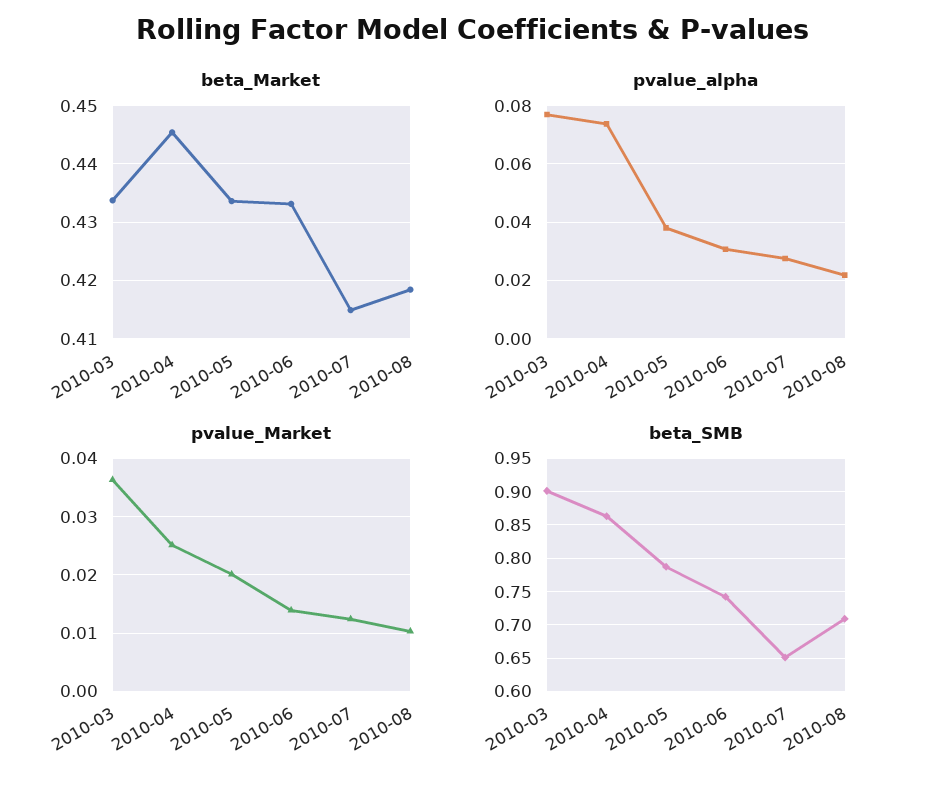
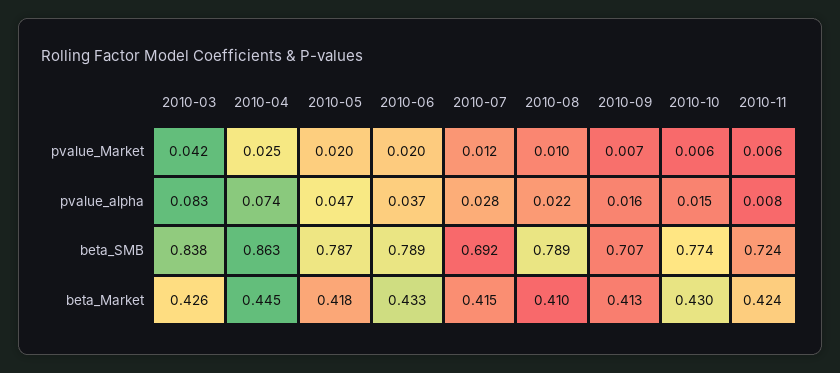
beta_Market, 2010-03: 0.434 -> 0.426
beta_Market, 2010-05: 0.434 -> 0.418
beta_Market, 2010-08: 0.418 -> 0.41
pvalue_alpha, 2010-03: 0.0775 -> 0.083
pvalue_alpha, 2010-05: 0.0375 -> 0.047
pvalue_alpha, 2010-06: 0.03 -> 0.037
pvalue_Market, 2010-03: 0.036 -> 0.042
pvalue_Market, 2010-06: 0.014 -> 0.02
beta_SMB, 2010-03: 0.9 -> 0.838
beta_SMB, 2010-06: 0.74 -> 0.789
beta_SMB, 2010-07: 0.65 -> 0.692
beta_SMB, 2010-08: 0.71 -> 0.789
pvalue_Market, 2010-09: none -> 0.007
pvalue_Market, 2010-10: none -> 0.006
pvalue_Market, 2010-11: none -> 0.006
pvalue_alpha, 2010-09: none -> 0.016
pvalue_alpha, 2010-10: none -> 0.015
pvalue_alpha, 2010-11: none -> 0.008
beta_SMB, 2010-09: none -> 0.707
beta_SMB, 2010-10: none -> 0.774
beta_SMB, 2010-11: none -> 0.724
beta_Market, 2010-09: none -> 0.413
beta_Market, 2010-10: none -> 0.43
beta_Market, 2010-11: none -> 0.424

